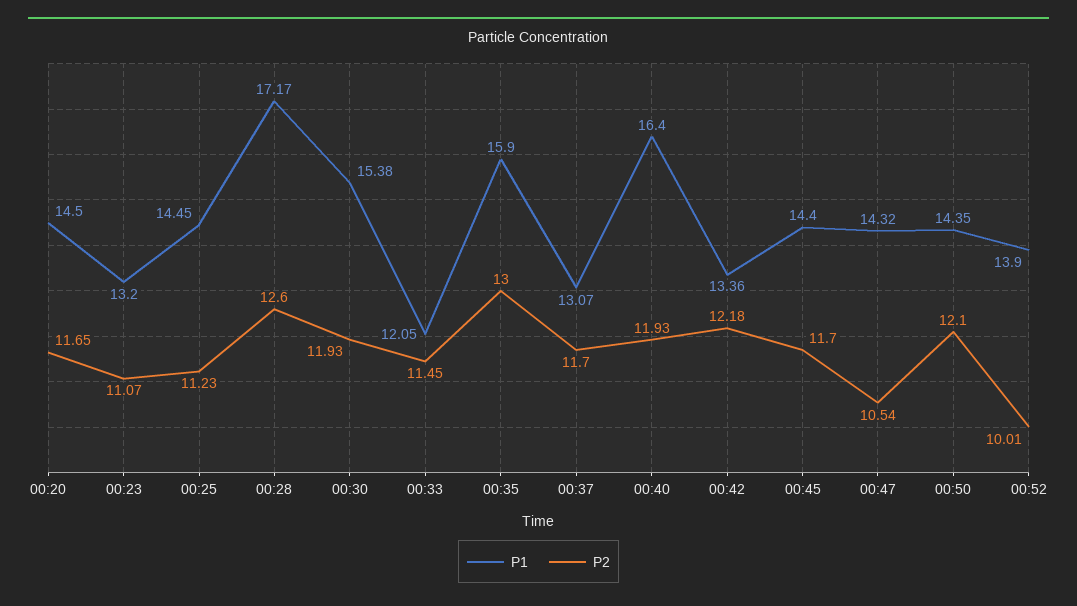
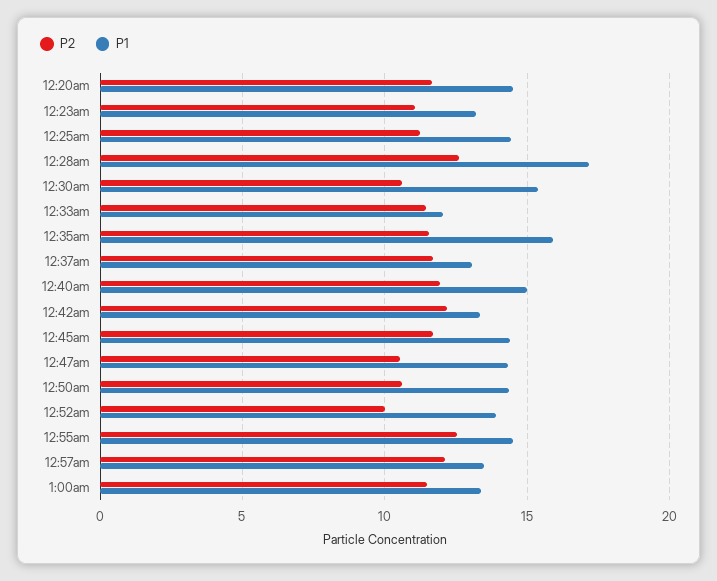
P2, 00:30: 11.93 -> 10.5
P2, 00:35: 13 -> 11.5
P1, 00:40: 16.4 -> 15
P2, 00:50: 12.1 -> 10.5
P2, 12:55am: none -> 12.5
P1, 12:55am: none -> 14.5
P2, 12:57am: none -> 12
P1, 12:57am: none -> 13.5
P2, 1:00am: none -> 11.5
P1, 1:00am: none -> 13.5

